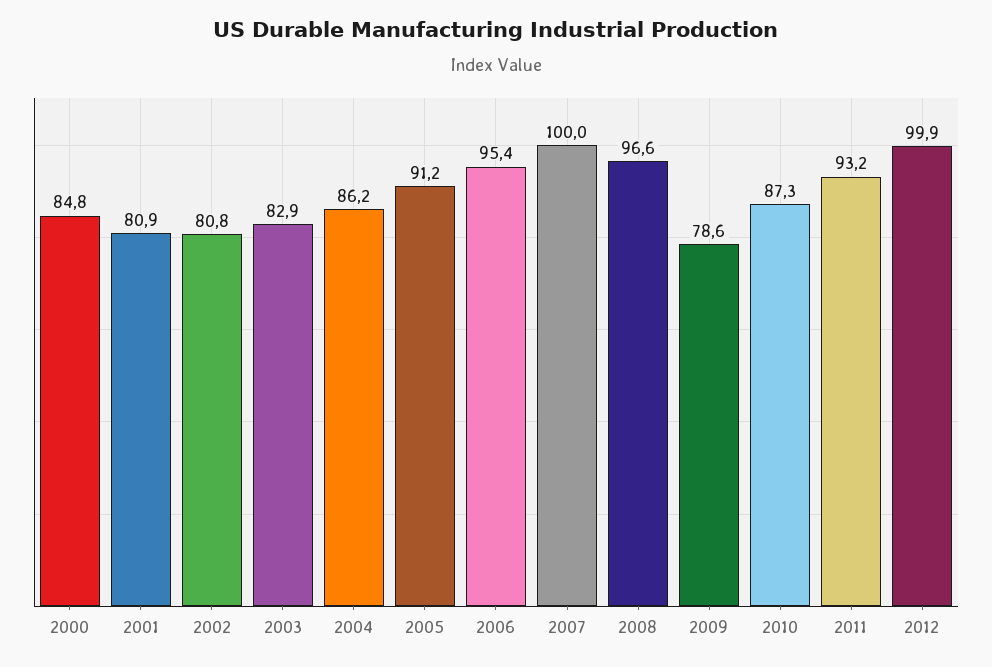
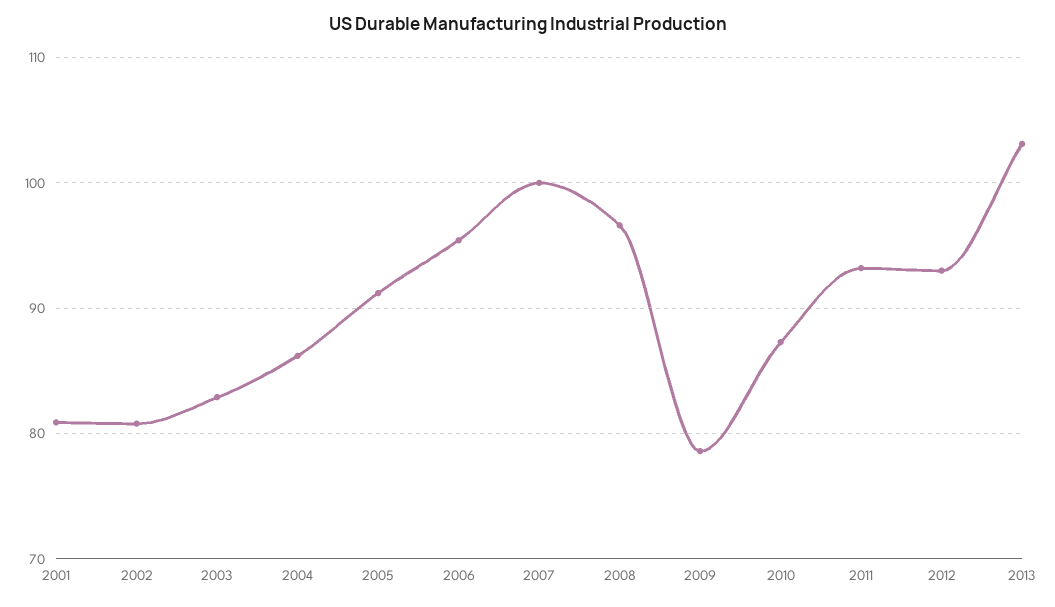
2000: 84.8 -> none
2012: 99.9 -> 93
2013: none -> 103

